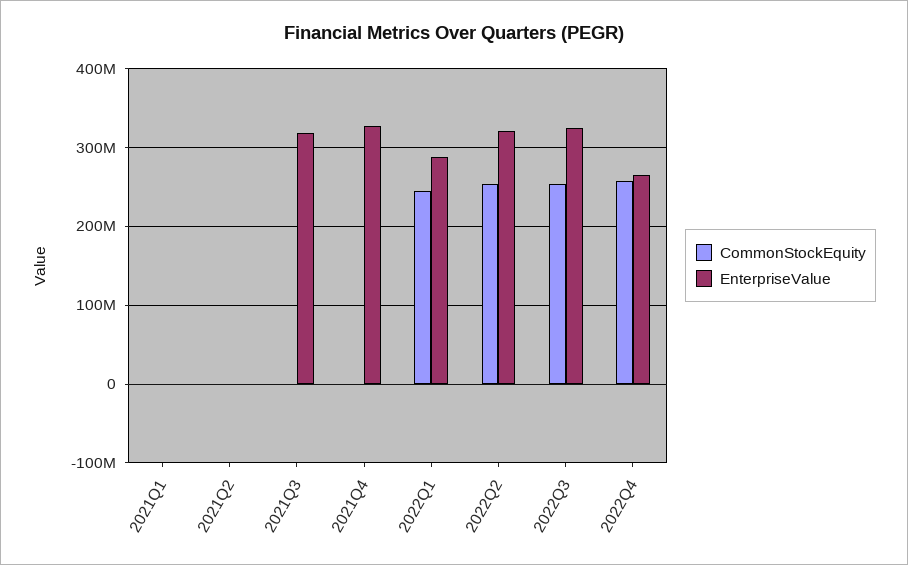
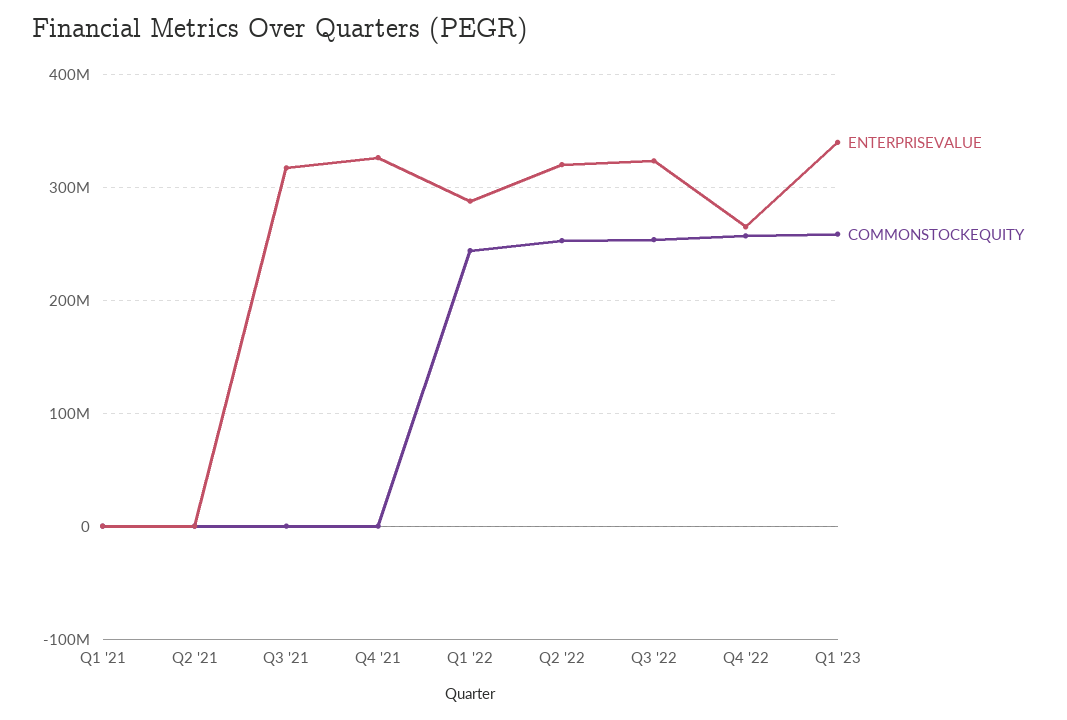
EnterpriseValue, Q1 '23: none -> 340000000
CommonStockEquity, Q1 '23: none -> 260000000

